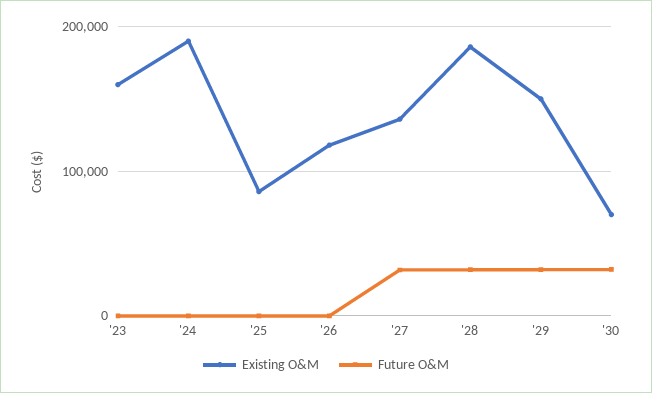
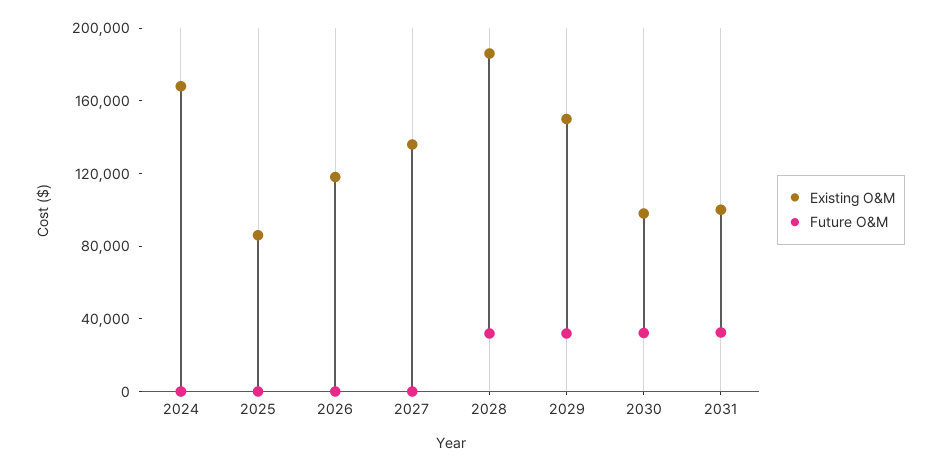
Existing O&M, '23: 160000 -> none
Future O&M, '23: 0 -> none
Existing O&M, '24: 190000 -> 170000
Future O&M, '27: 30000 -> 0
Existing O&M, '30: 70000 -> 100000
Existing O&M, 2031: none -> 100000
Future O&M, 2031: none -> 30000

